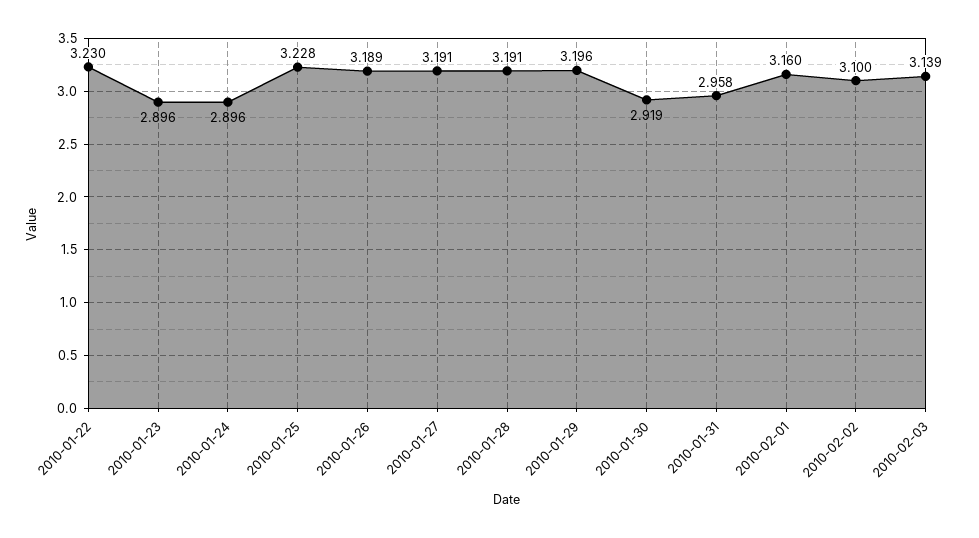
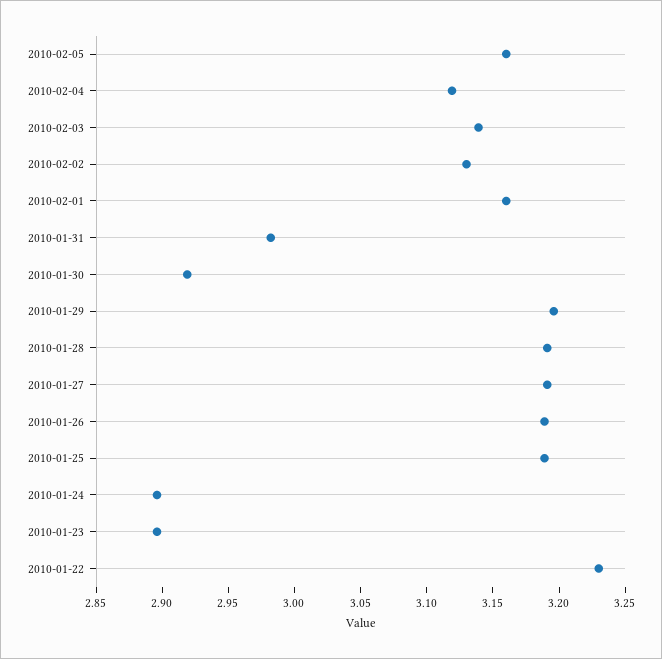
2010-01-25: 3.228 -> 3.19
2010-01-31: 2.958 -> 2.98
2010-02-02: 3.1 -> 3.13
2010-02-05: none -> 3.16
2010-02-04: none -> 3.12

